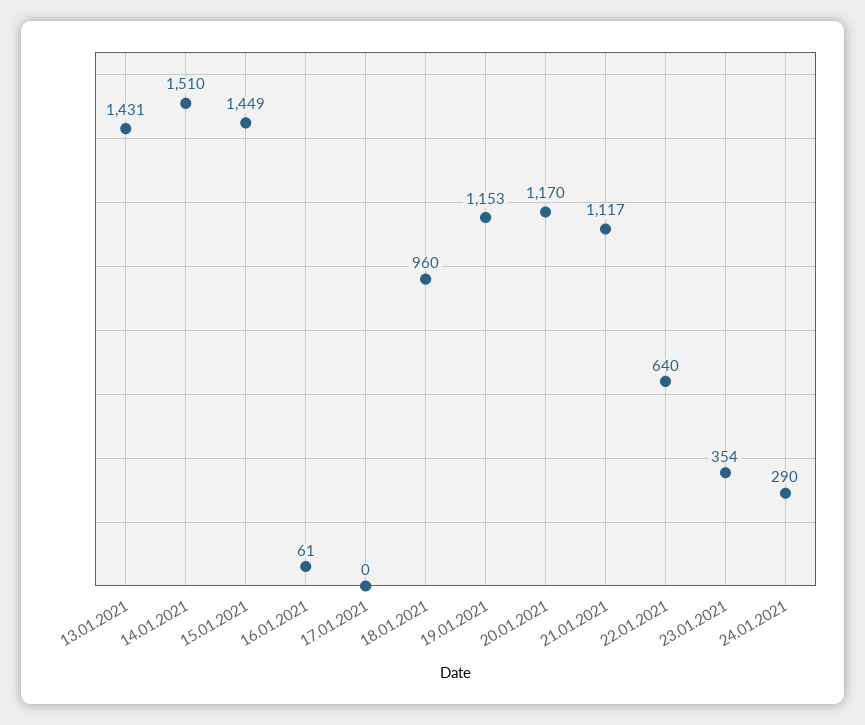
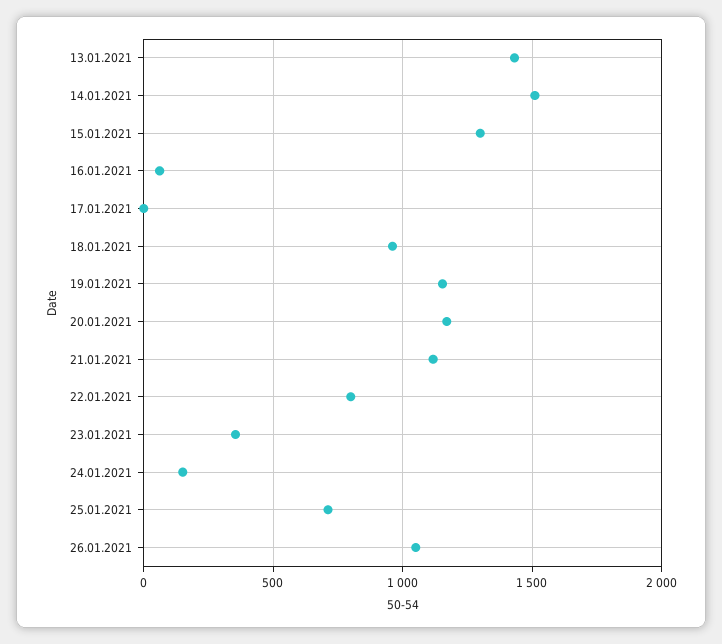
15.01.2021: 1449 -> 1300
22.01.2021: 640 -> 800
24.01.2021: 290 -> 150
25.01.2021: none -> 700
26.01.2021: none -> 1050

